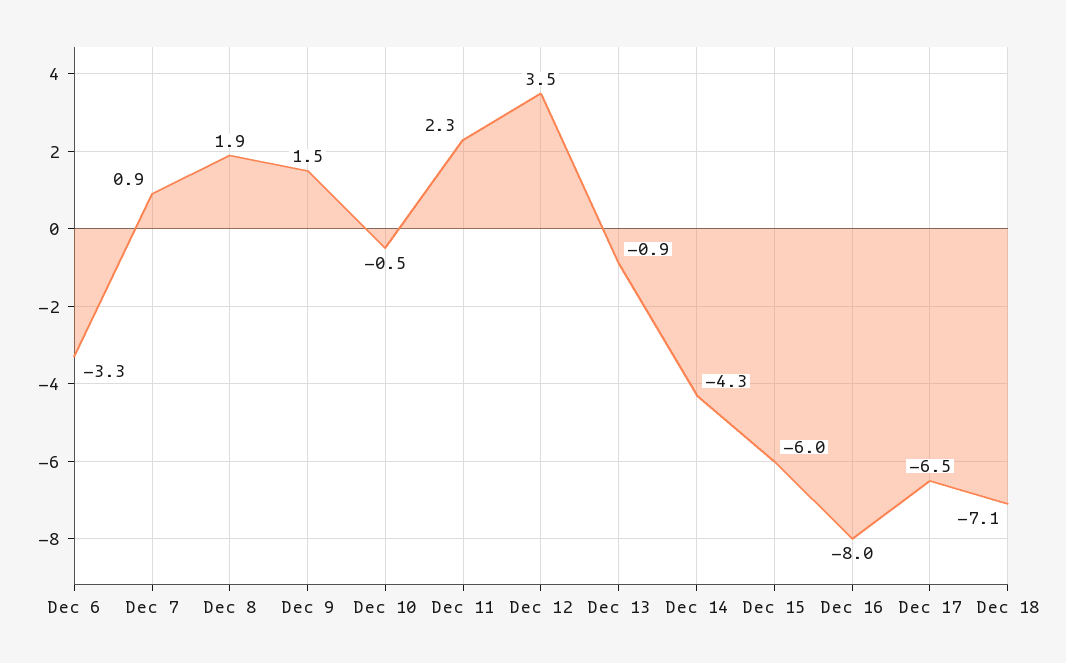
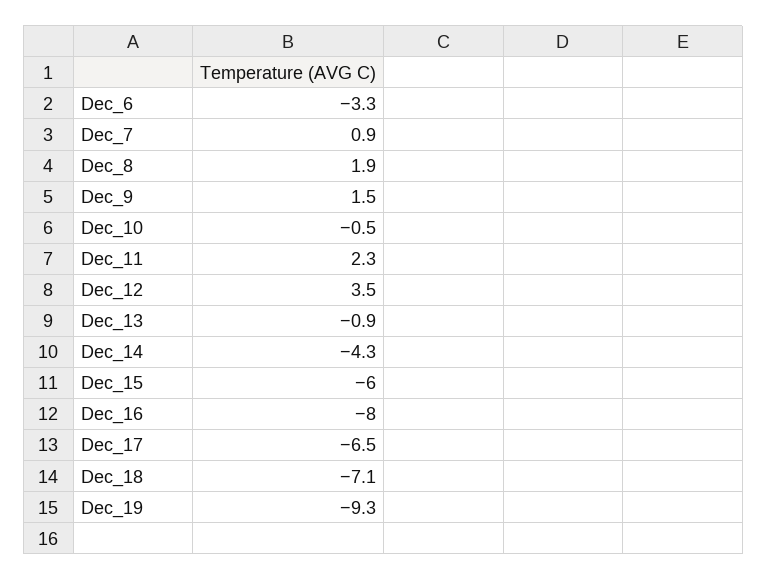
Dec_19: none -> -9.3

